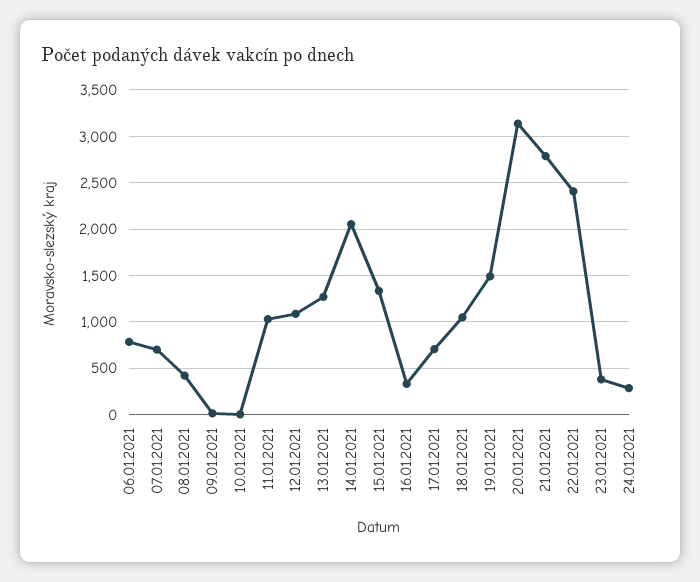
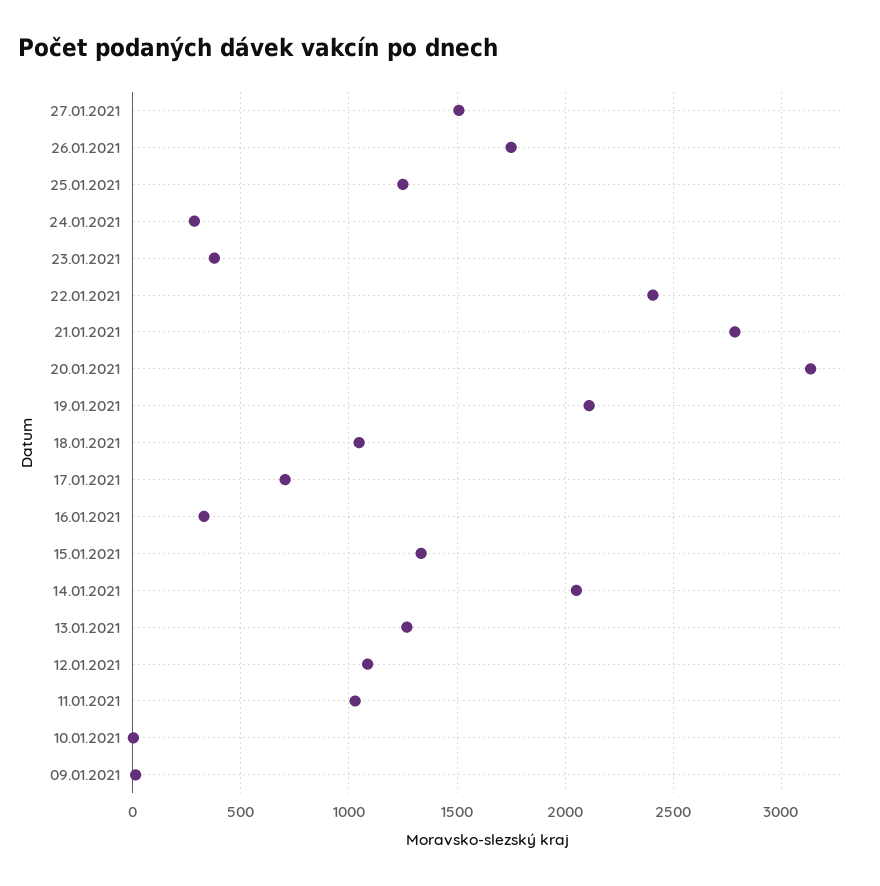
06.01.2021: 800 -> none
07.01.2021: 700 -> none
08.01.2021: 400 -> none
19.01.2021: 1500 -> 2100
27.01.2021: none -> 1500
26.01.2021: none -> 1750
25.01.2021: none -> 1250

